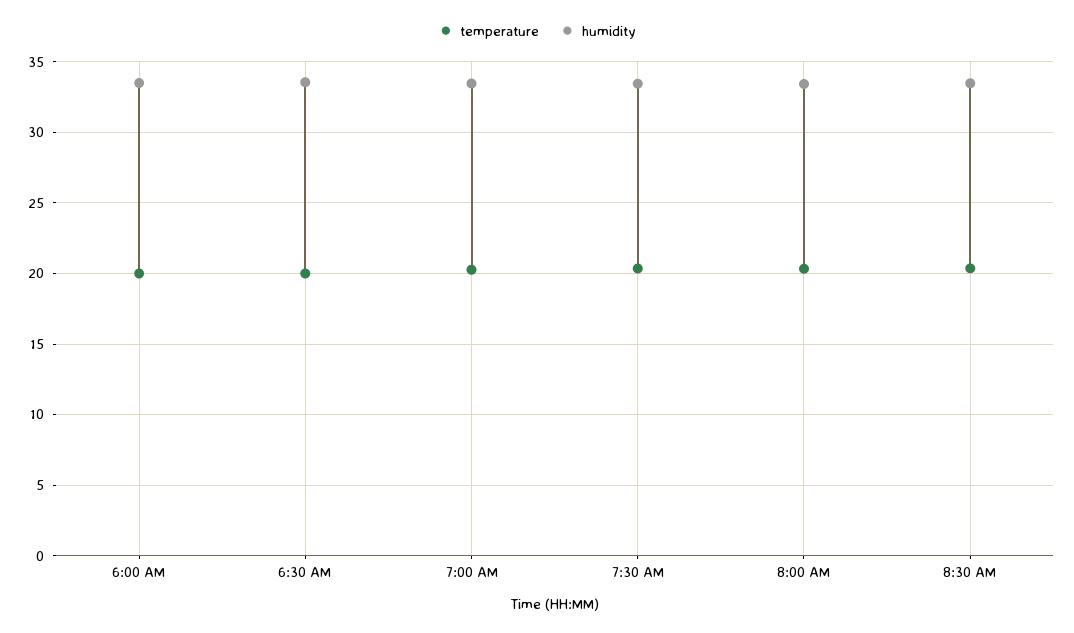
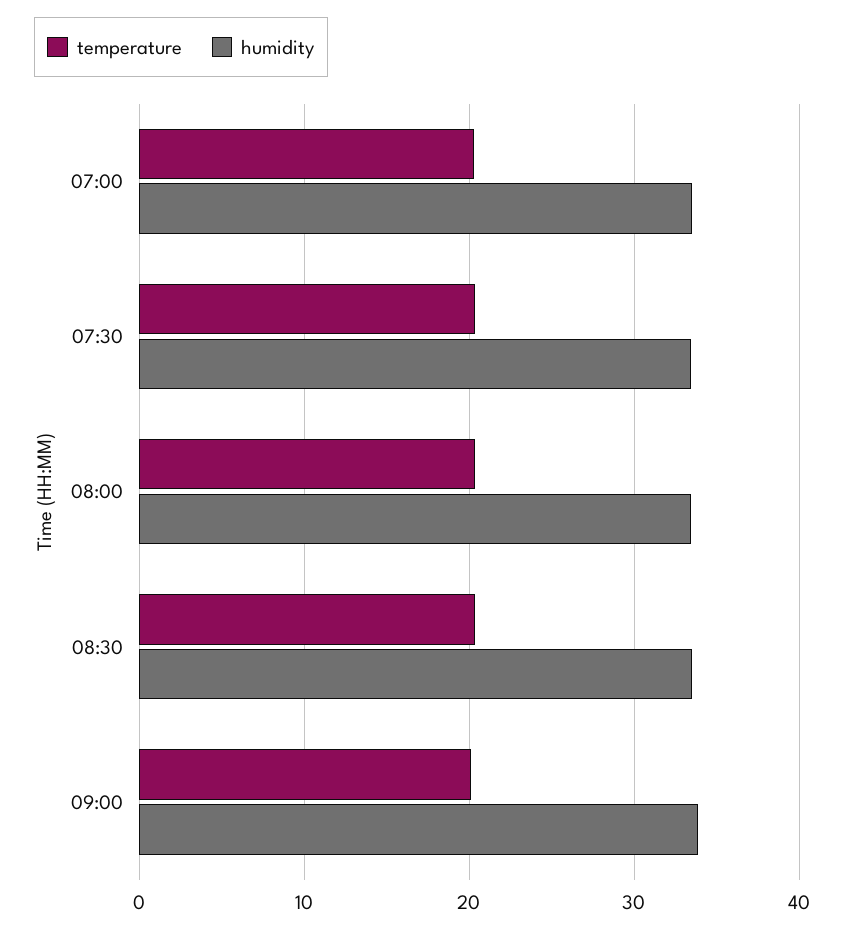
temperature, 6:00 AM: 20 -> none
humidity, 6:00 AM: 33.5 -> none
temperature, 6:30 AM: 20 -> none
humidity, 6:30 AM: 33.5 -> none
temperature, 09:00: none -> 20
humidity, 09:00: none -> 34

